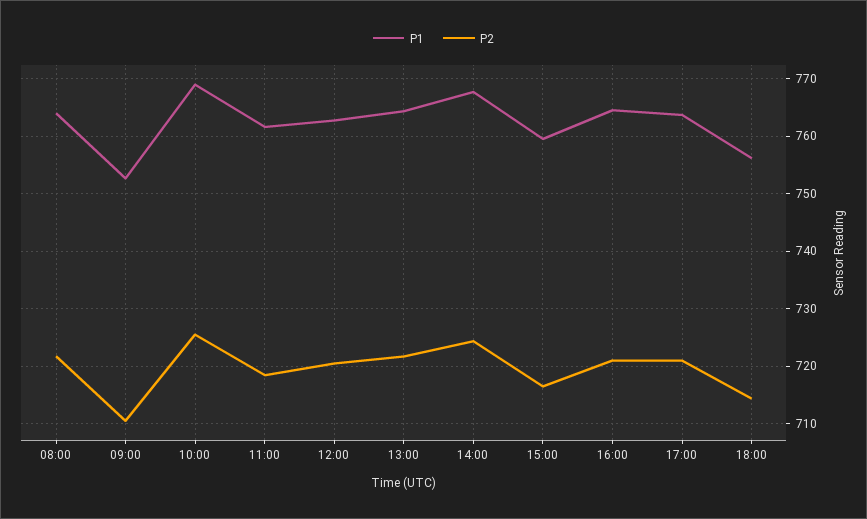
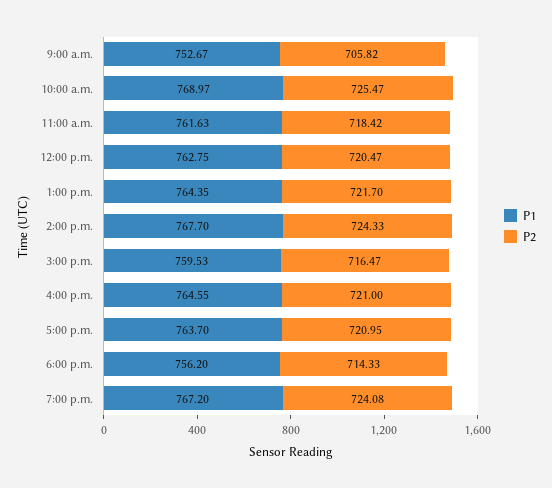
P1, 08:00: 764 -> none
P2, 08:00: 722 -> none
P2, 09:00: 710 -> 705.82
P1, 7:00 p.m.: none -> 767.2
P2, 7:00 p.m.: none -> 724.08

